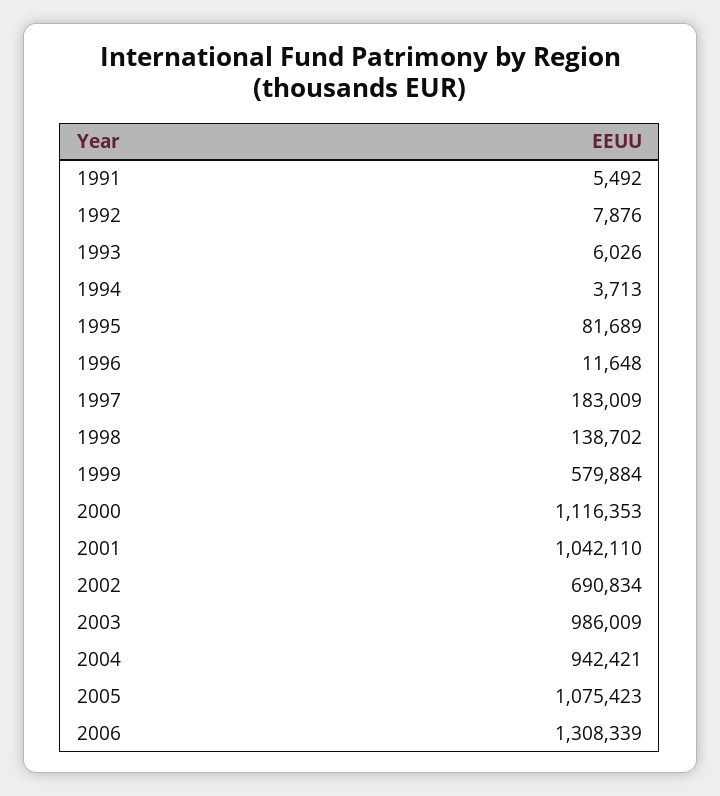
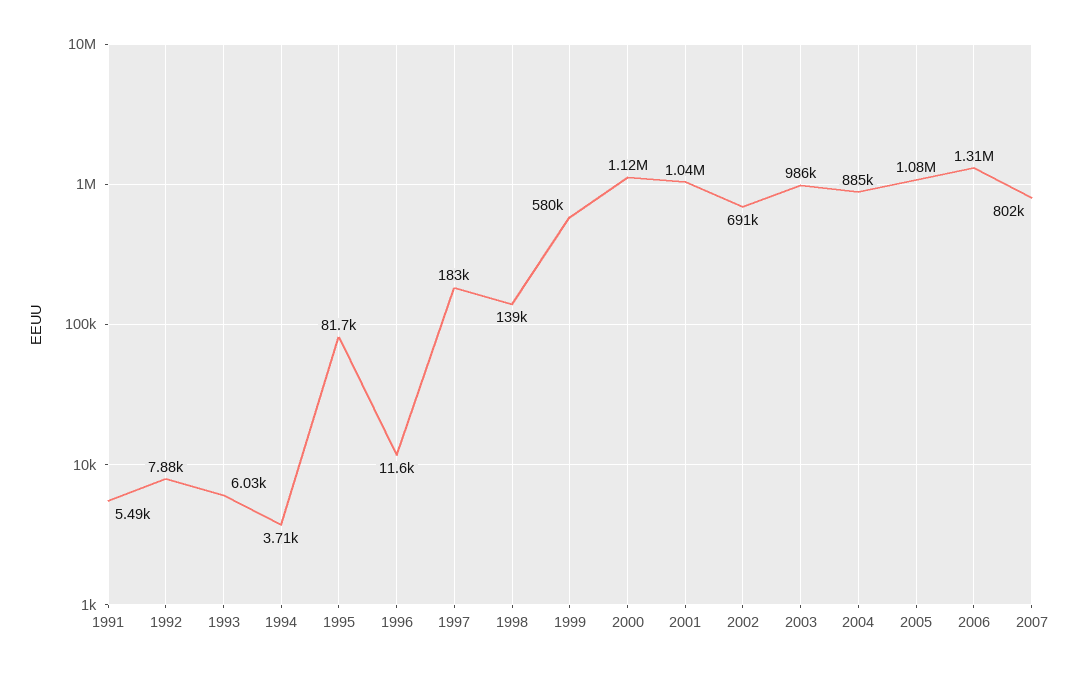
2004: 942421 -> 885000
2007: none -> 802000

